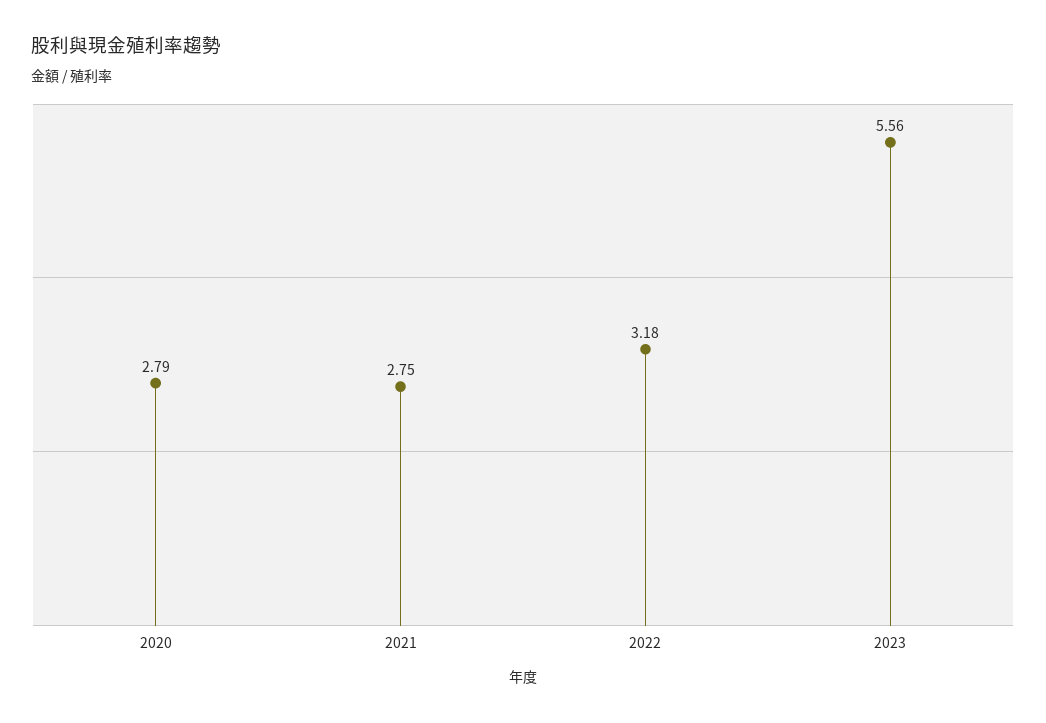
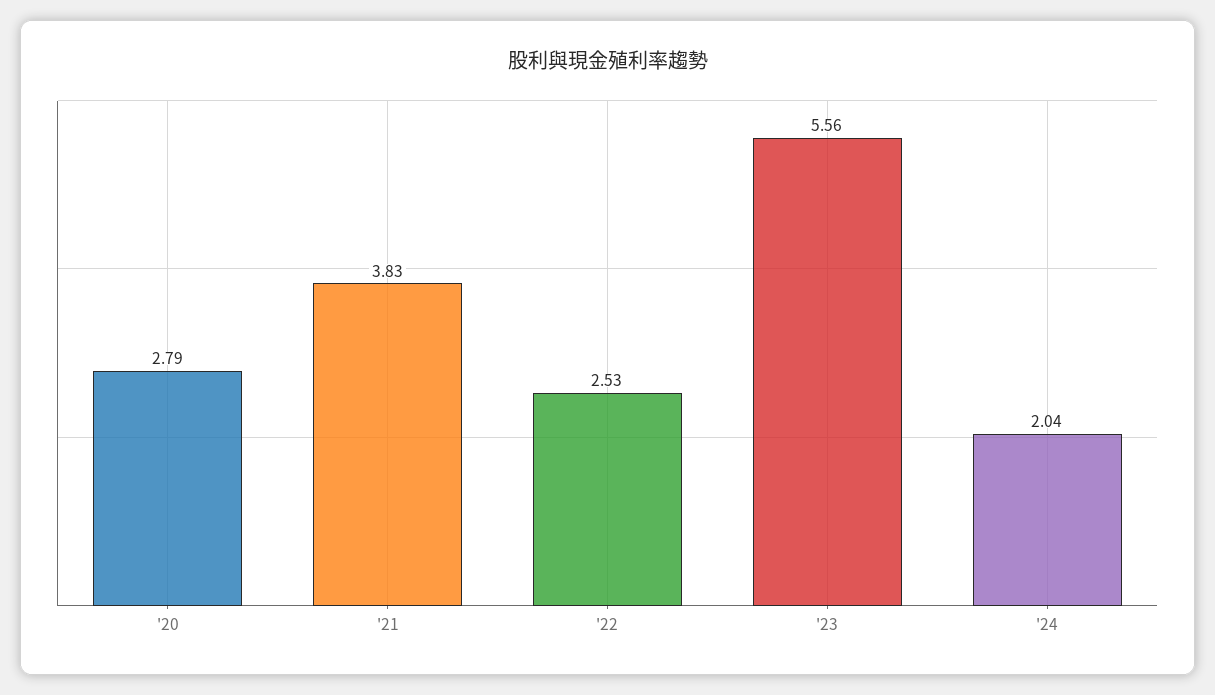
2021: 2.75 -> 3.83
2022: 3.18 -> 2.53
'24: none -> 2.04

